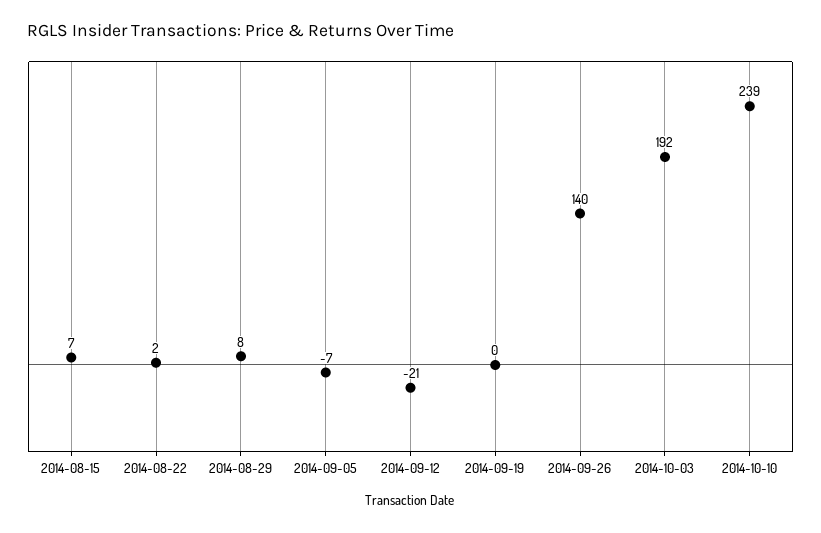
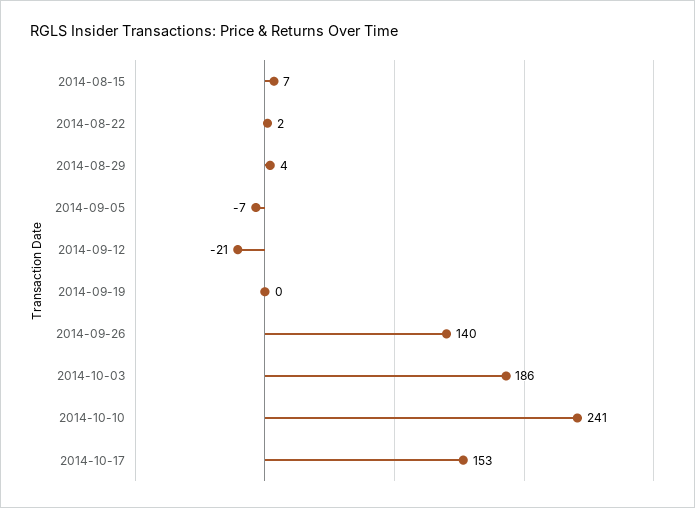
2014-08-29: 8 -> 4
2014-10-03: 192 -> 186
2014-10-10: 239 -> 241
2014-10-17: none -> 153

